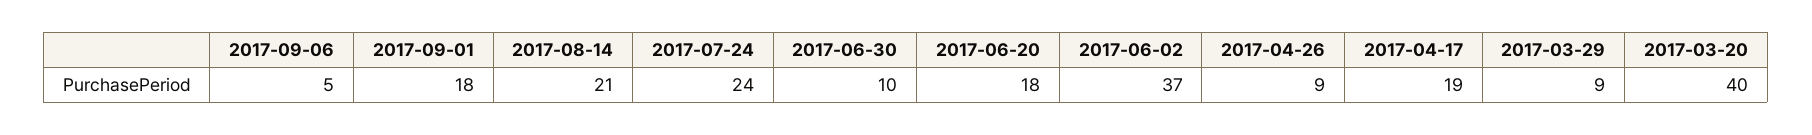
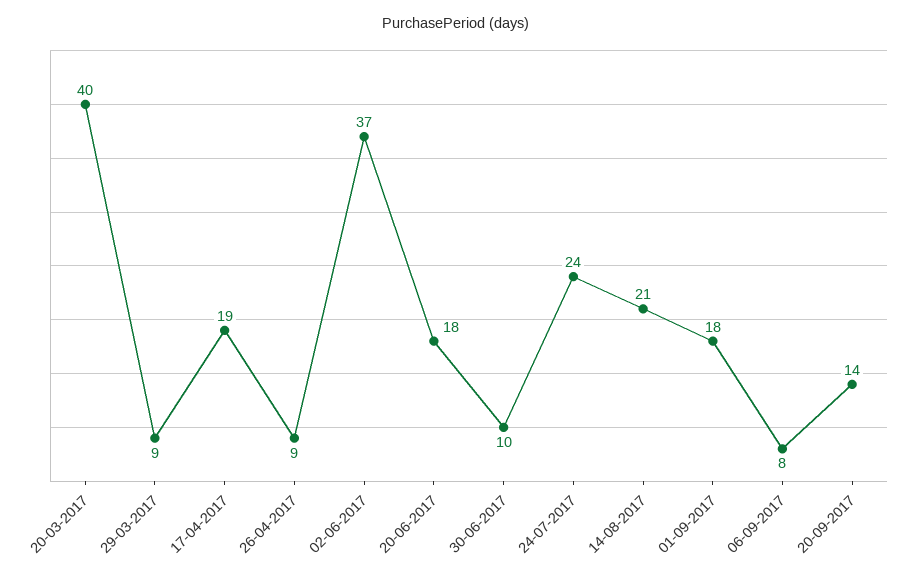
2017-09-06: 5 -> 8
20-09-2017: none -> 14

